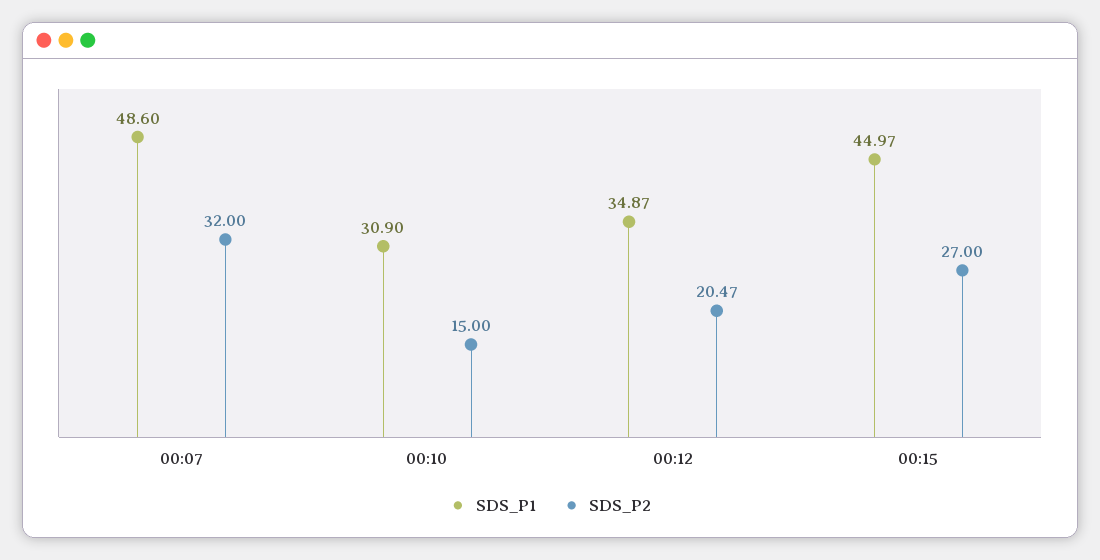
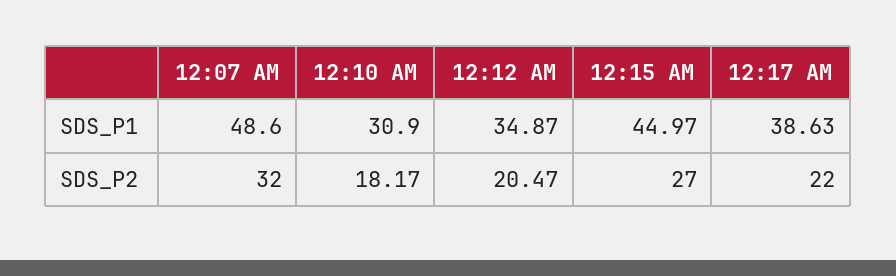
SDS_P2, 00:10: 15 -> 18.17
SDS_P1, 12:17 AM: none -> 38.63
SDS_P2, 12:17 AM: none -> 22

